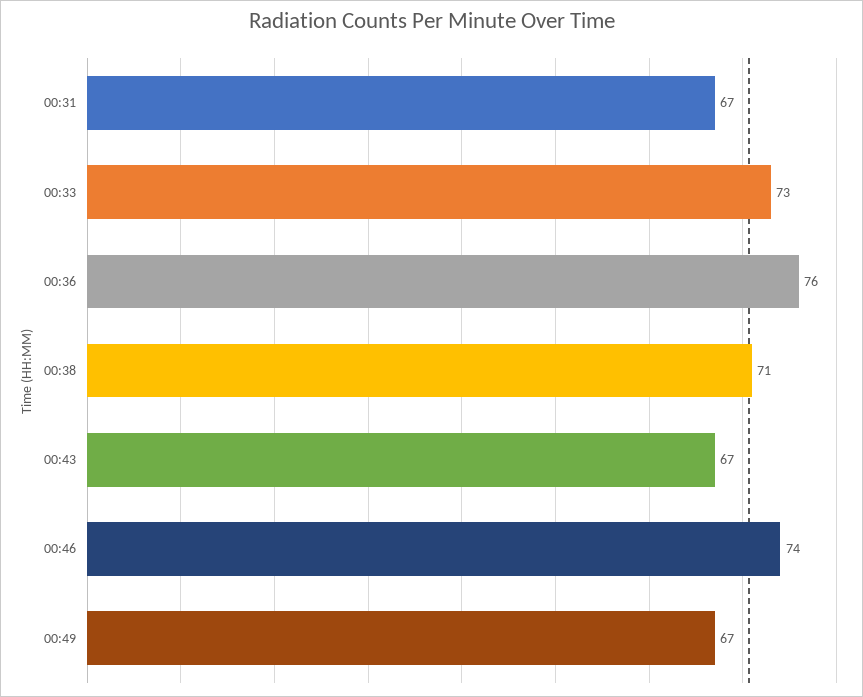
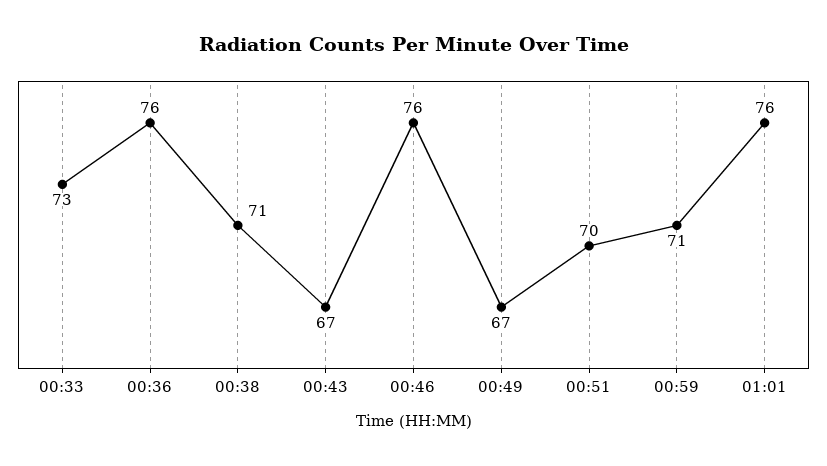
00:31: 67 -> none
00:46: 74 -> 76
00:51: none -> 70
00:59: none -> 71
01:01: none -> 76

